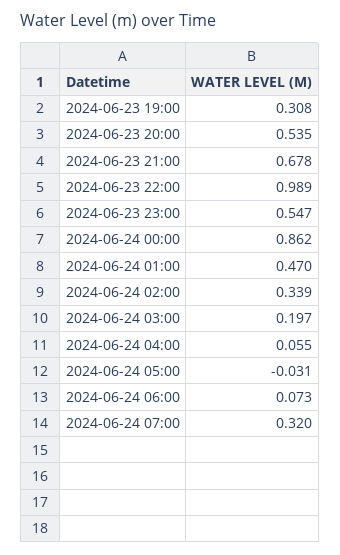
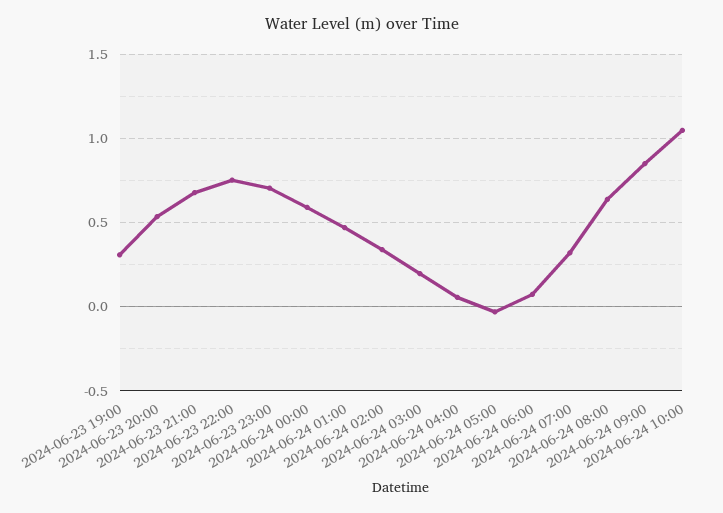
2024-06-23 22:00: 0.989 -> 0.75
2024-06-23 23:00: 0.547 -> 0.7
2024-06-24 00:00: 0.862 -> 0.6
2024-06-24 08:00: none -> 0.65
2024-06-24 09:00: none -> 0.85
2024-06-24 10:00: none -> 1.05

